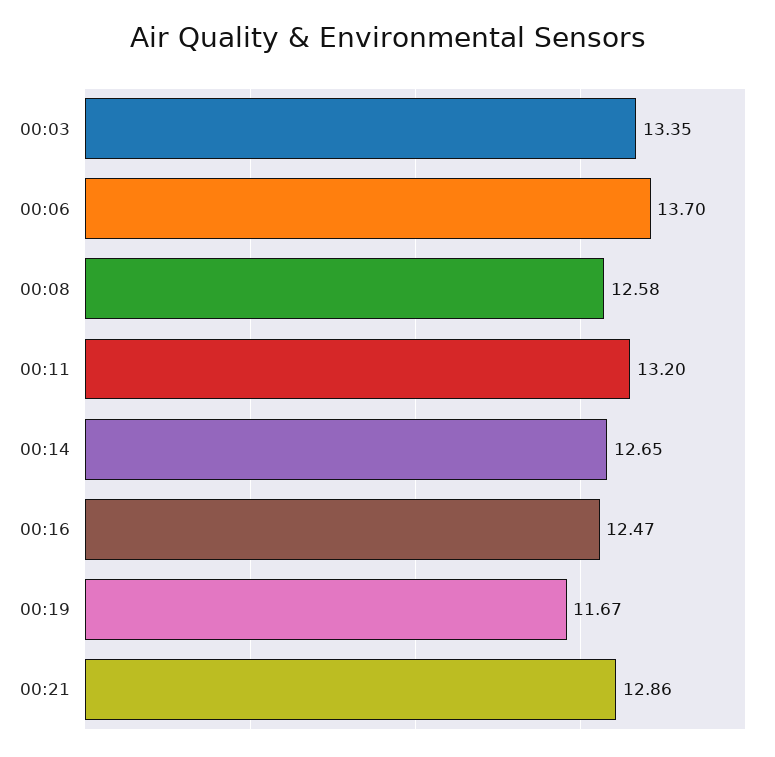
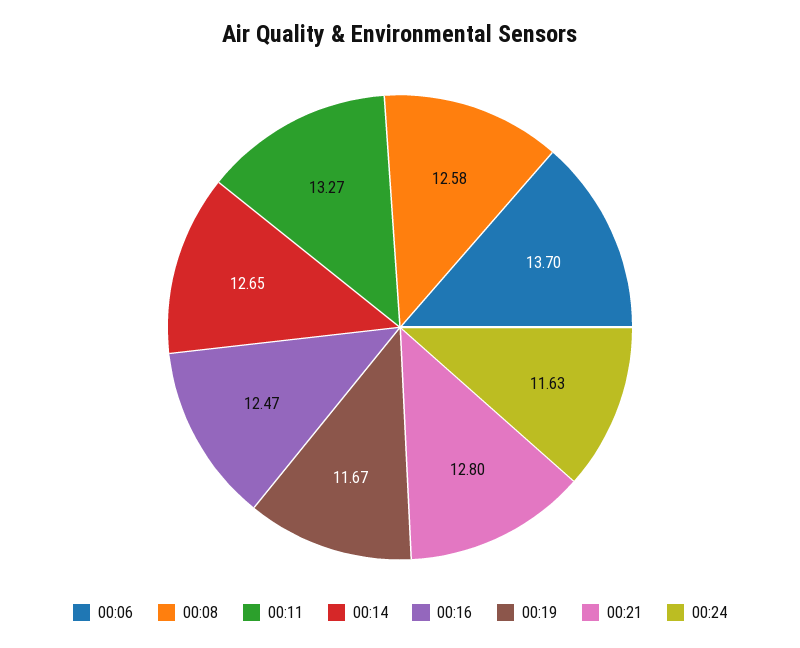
00:03: 13.35 -> none
00:11: 13.2 -> 13.27
00:21: 12.86 -> 12.8
00:24: none -> 11.63

